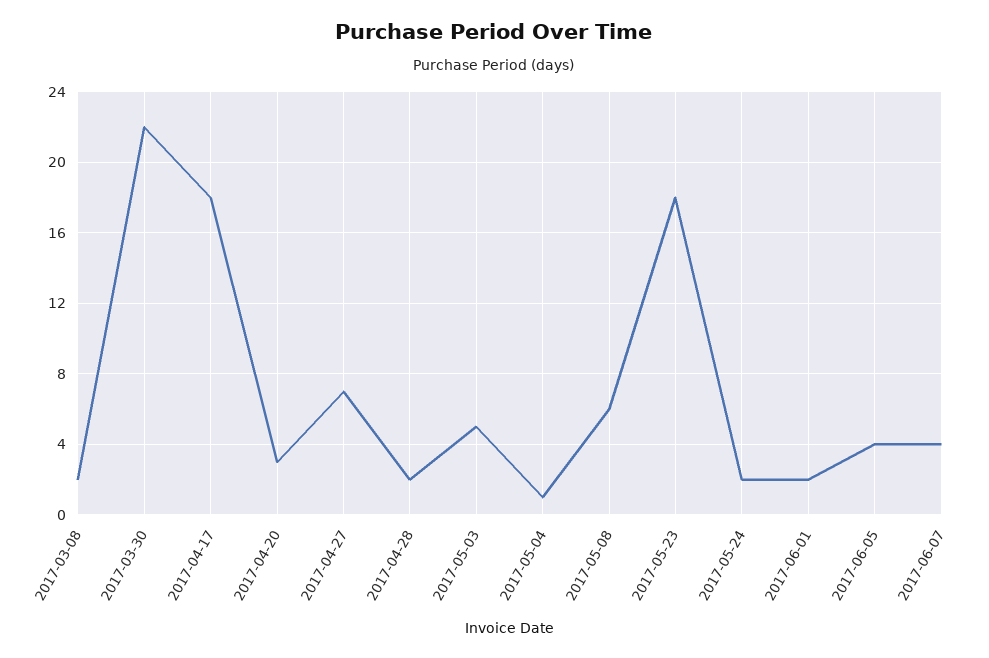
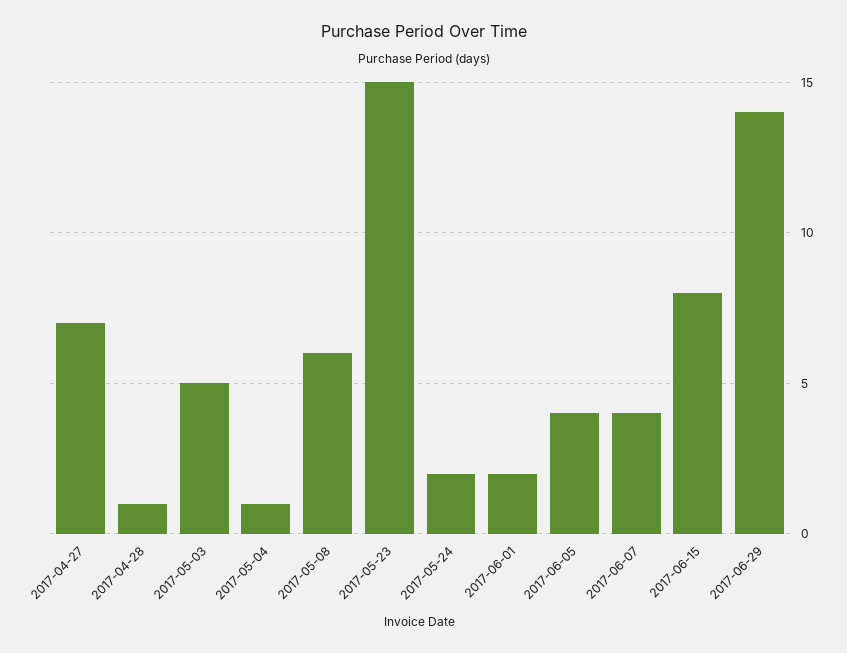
2017-03-08: 2 -> none
2017-03-30: 22 -> none
2017-04-17: 18 -> none
2017-04-20: 3 -> none
2017-04-28: 2 -> 1
2017-05-23: 18 -> 15
2017-06-15: none -> 8
2017-06-29: none -> 14

